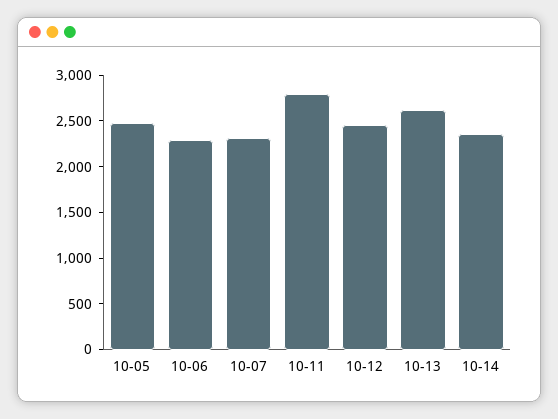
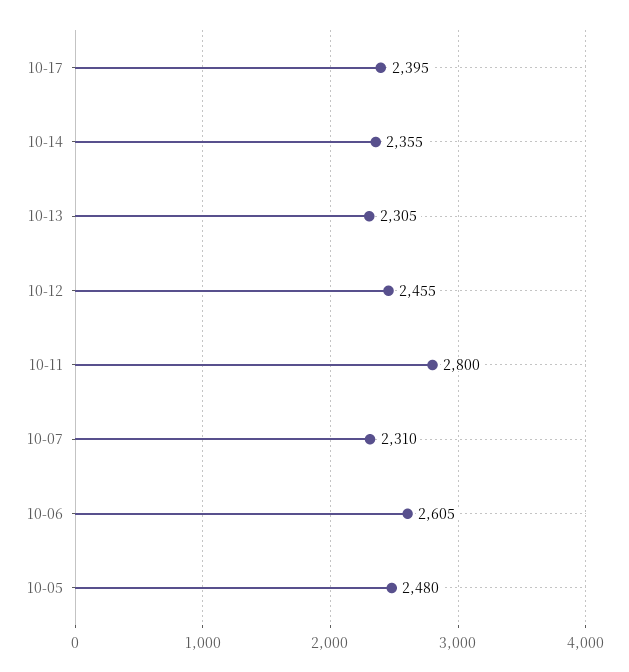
10-06: 2300 -> 2605
10-13: 2600 -> 2305
10-17: none -> 2395

